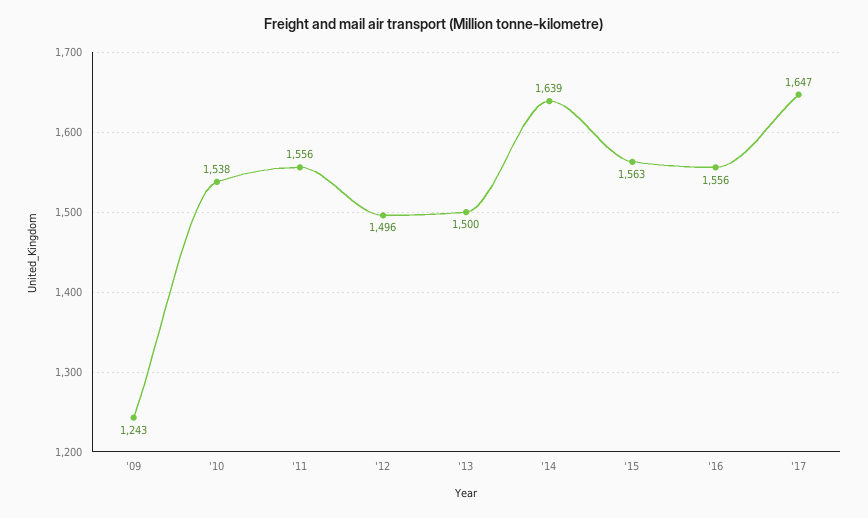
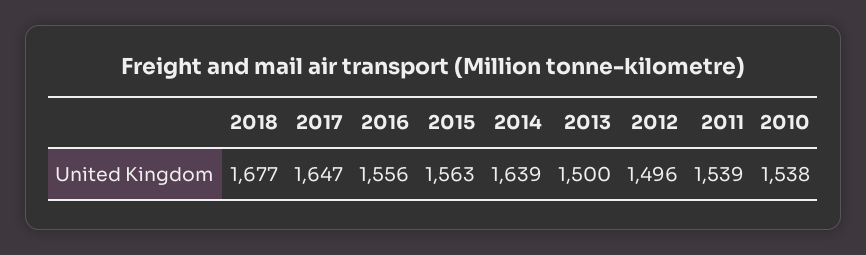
'09: 1243 -> none
'11: 1556 -> 1539
2018: none -> 1677

